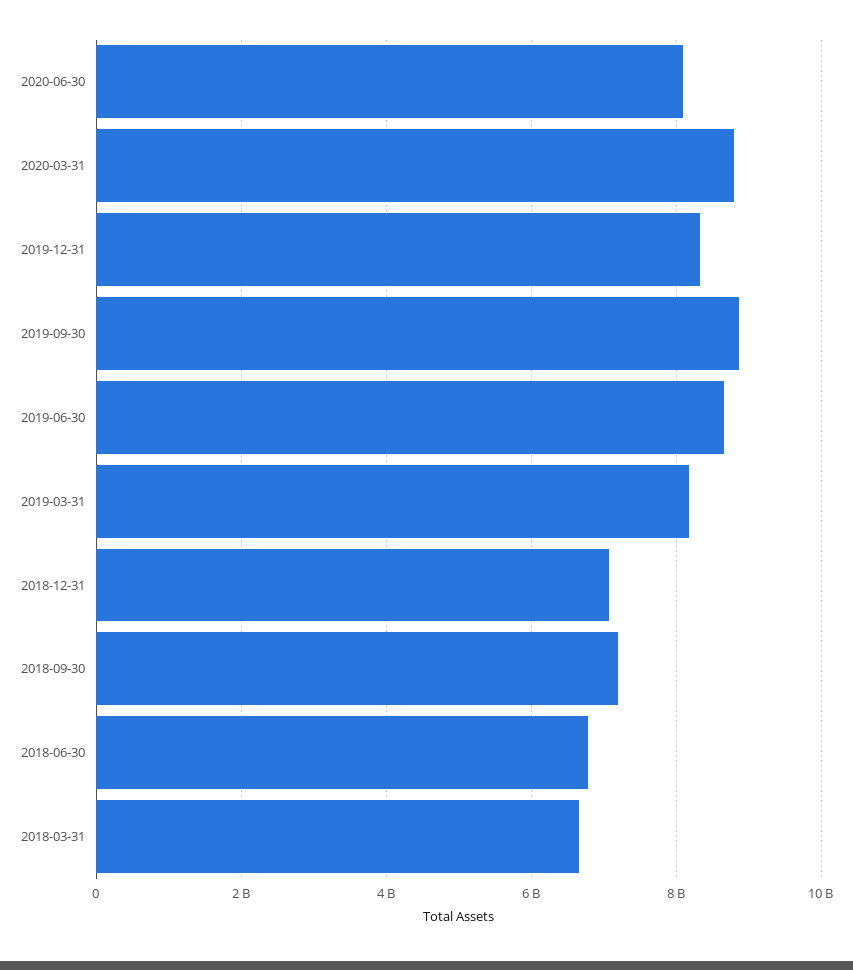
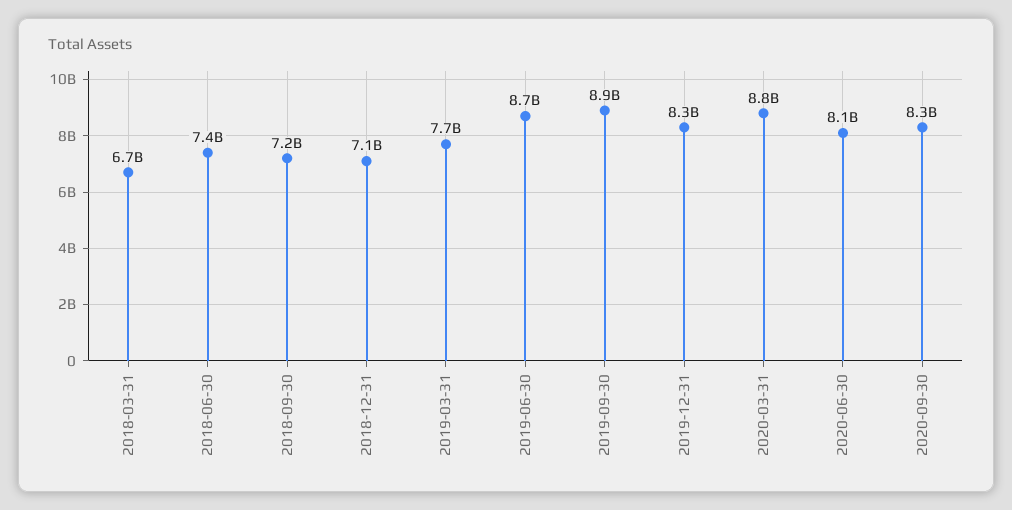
2019-03-31: 8200000000 -> 7700000000
2018-06-30: 6800000000 -> 7400000000
2020-09-30: none -> 8300000000

